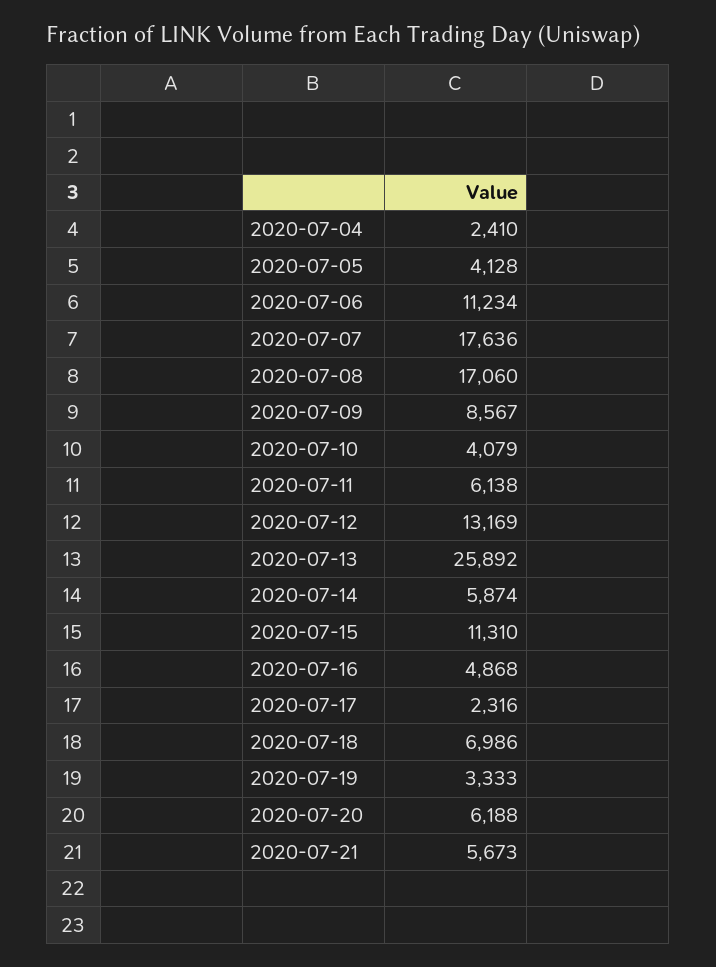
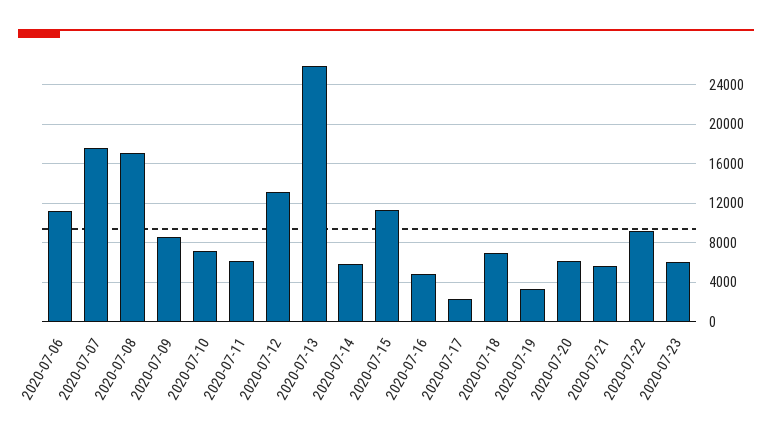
2020-07-04: 2410 -> none
2020-07-05: 4128 -> none
2020-07-10: 4079 -> 7000
2020-07-22: none -> 9000
2020-07-23: none -> 6000

